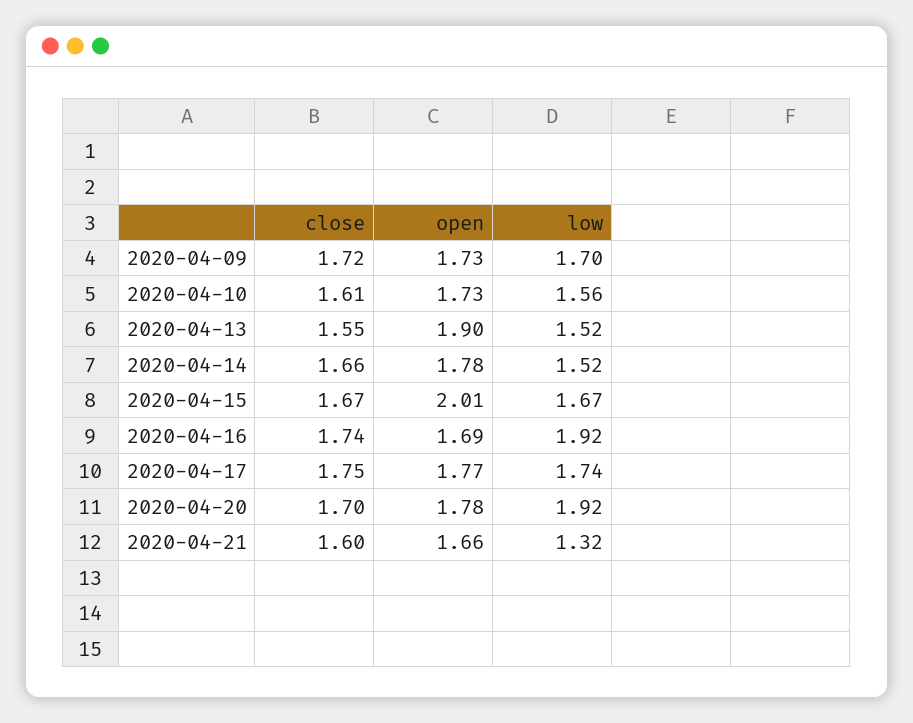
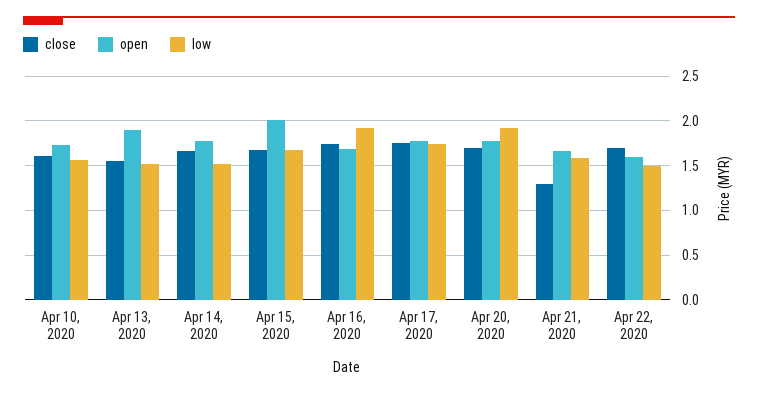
close, 2020-04-09: 1.72 -> none
open, 2020-04-09: 1.73 -> none
low, 2020-04-09: 1.7 -> none
close, 2020-04-21: 1.6 -> 1.3
low, 2020-04-21: 1.32 -> 1.6
close, Apr 22, 2020: none -> 1.7
open, Apr 22, 2020: none -> 1.6
low, Apr 22, 2020: none -> 1.5

